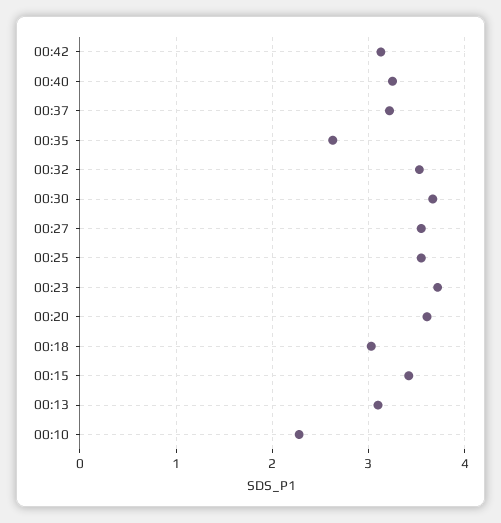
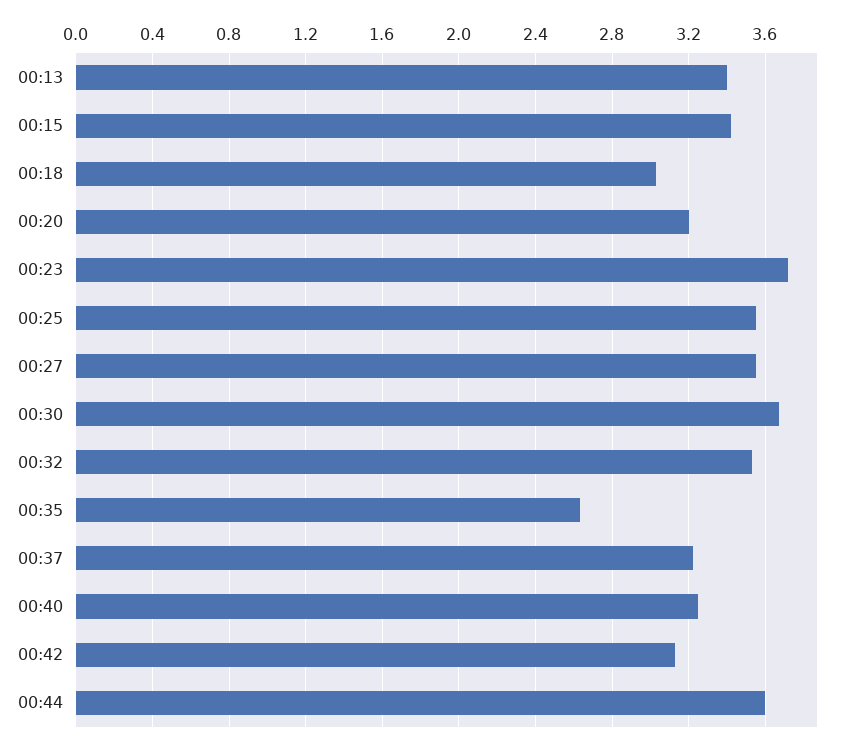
00:20: 3.6 -> 3.2
00:13: 3.1 -> 3.4
00:10: 2.3 -> none
00:44: none -> 3.6

